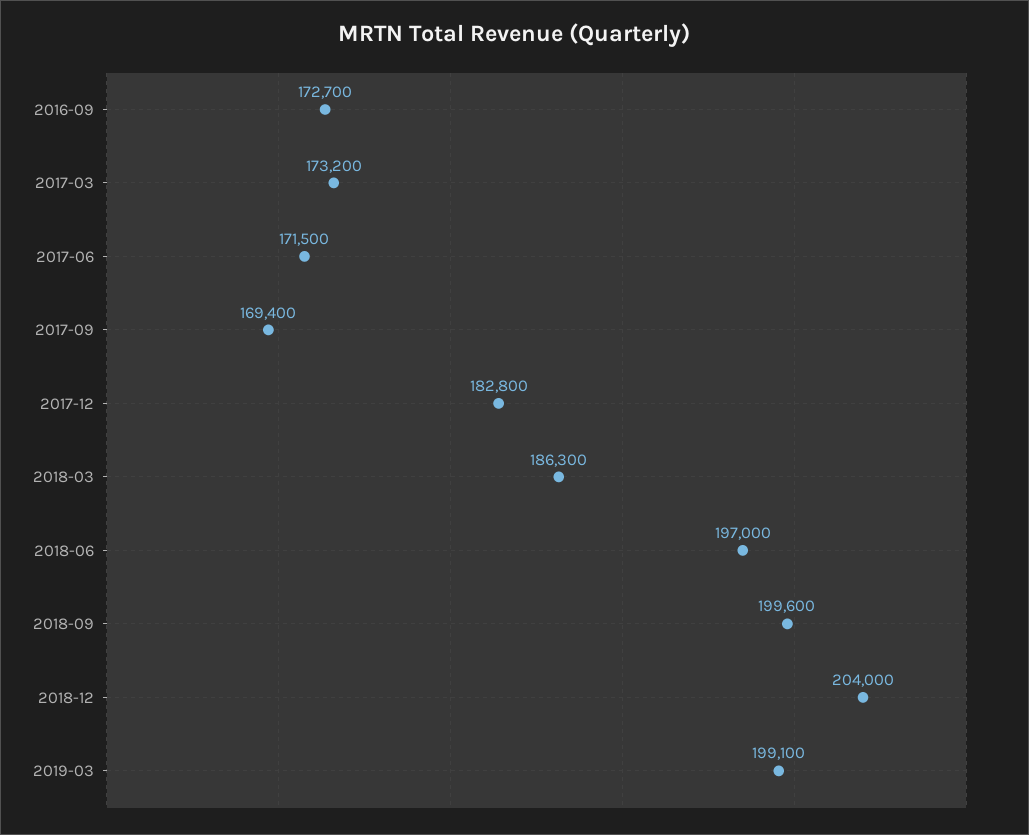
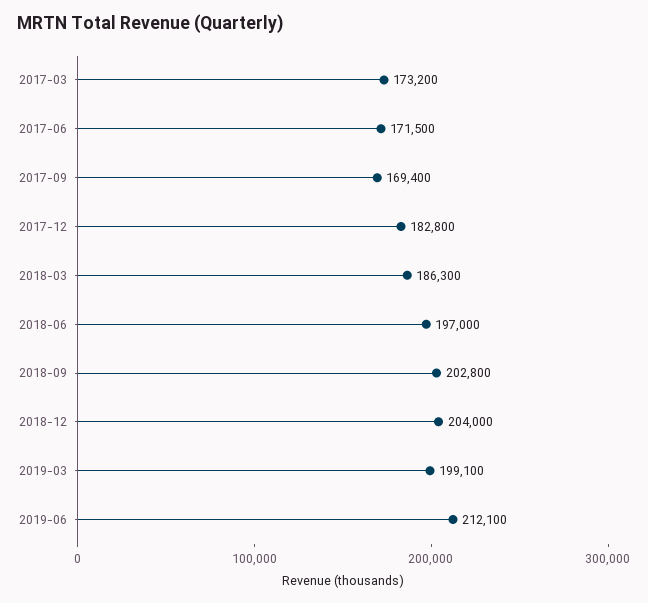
2016-09: 172700 -> none
2018-09: 199600 -> 202800
2019-06: none -> 212100

